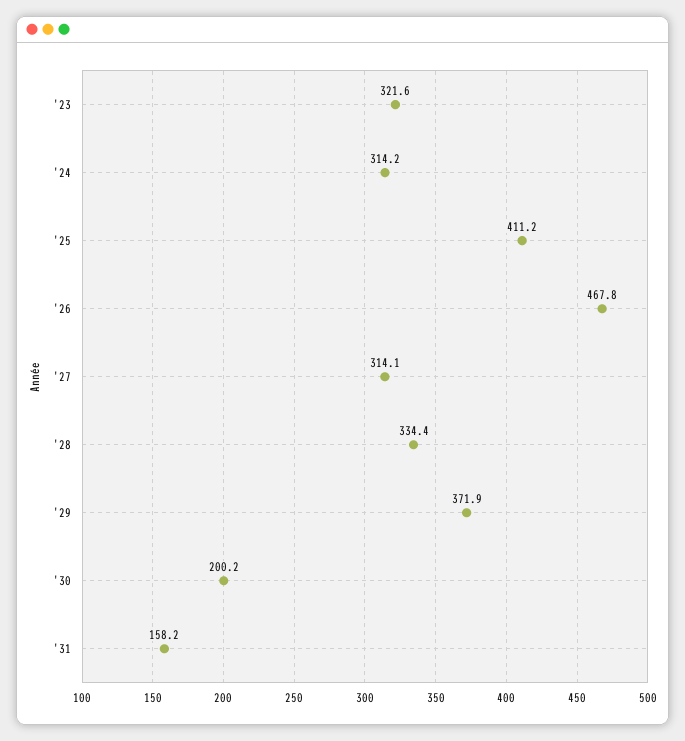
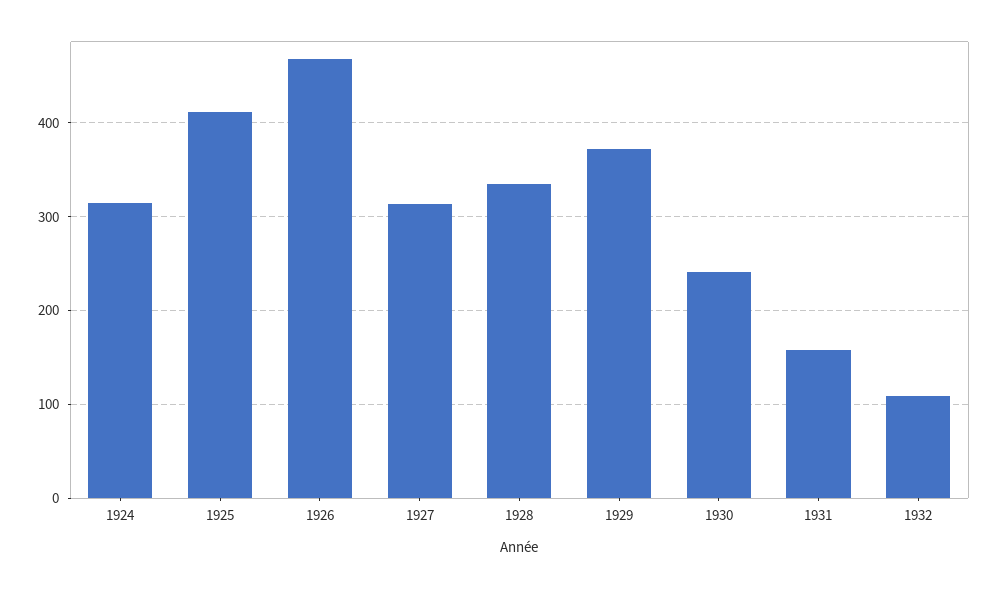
'23: 321.6 -> none
'30: 200.2 -> 240
1932: none -> 110

